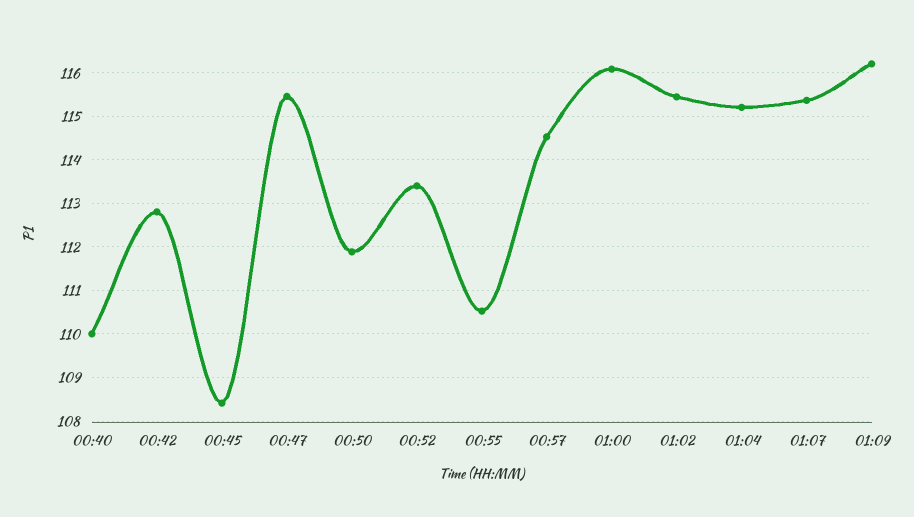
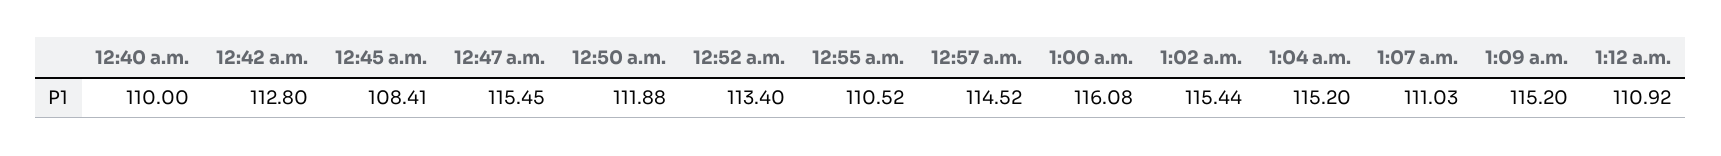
01:07: 115.4 -> 111.03
01:09: 116.2 -> 115.2
1:12 a.m.: none -> 110.92

